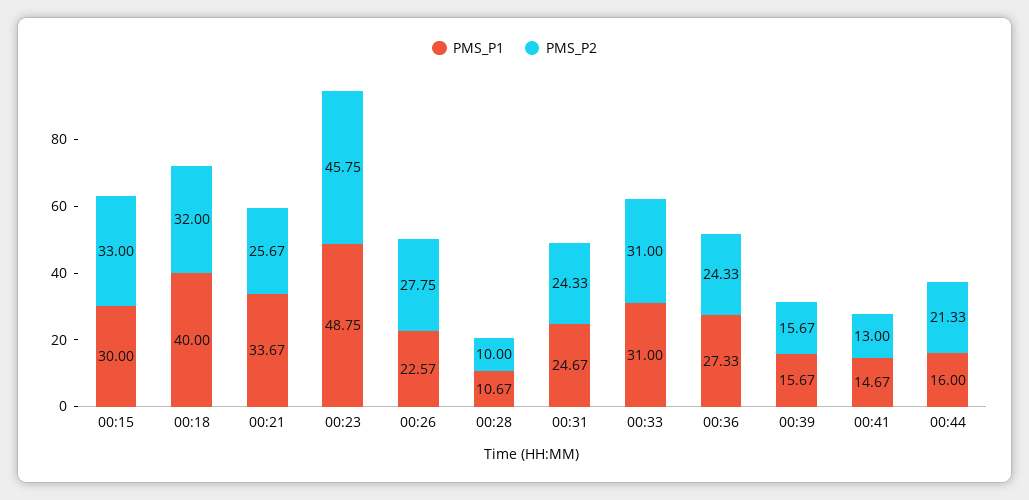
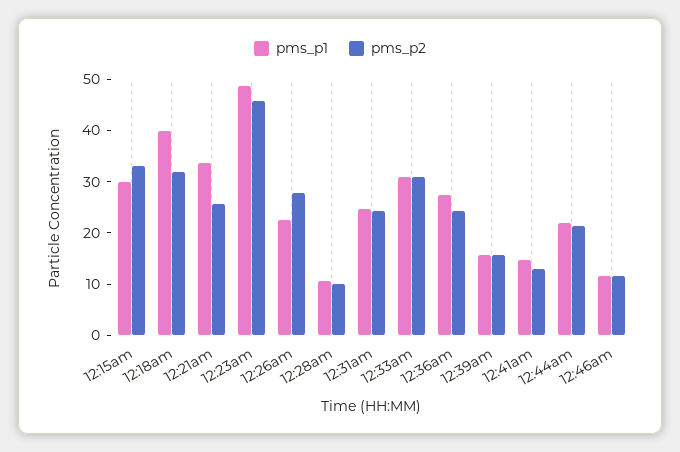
PMS_P1, 00:44: 16 -> 22
PMS_P1, 12:46am: none -> 12
PMS_P2, 12:46am: none -> 12

